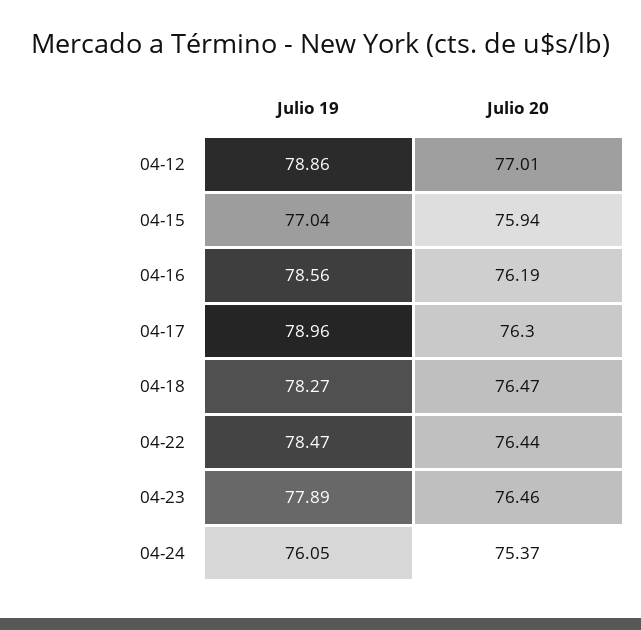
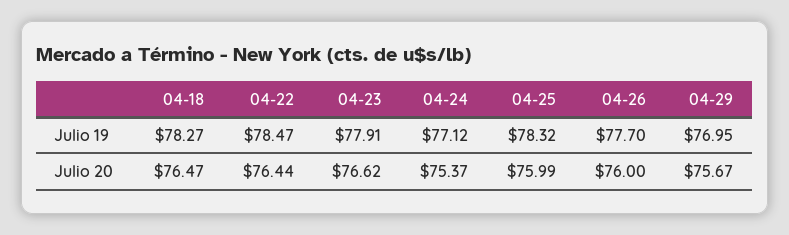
Julio 19, 04-12: 78.86 -> none
Julio 20, 04-12: 77.01 -> none
Julio 19, 04-15: 77.04 -> none
Julio 20, 04-15: 75.94 -> none
Julio 19, 04-16: 78.56 -> none
Julio 20, 04-16: 76.19 -> none
Julio 19, 04-17: 78.96 -> none
Julio 20, 04-17: 76.3 -> none
Julio 19, 04-23: 77.89 -> 77.91
Julio 20, 04-23: 76.46 -> 76.62
Julio 19, 04-24: 76.05 -> 77.12
Julio 19, 04-25: none -> 78.32
Julio 19, 04-26: none -> 77.7
Julio 19, 04-29: none -> 76.95
Julio 20, 04-25: none -> 75.99
Julio 20, 04-26: none -> 76
Julio 20, 04-29: none -> 75.67

